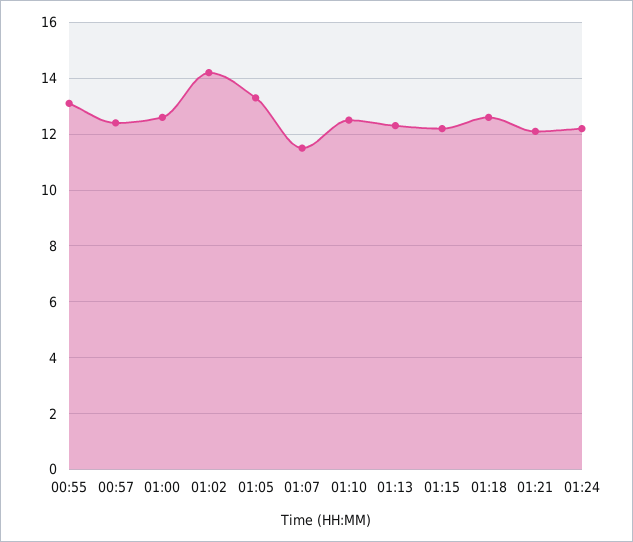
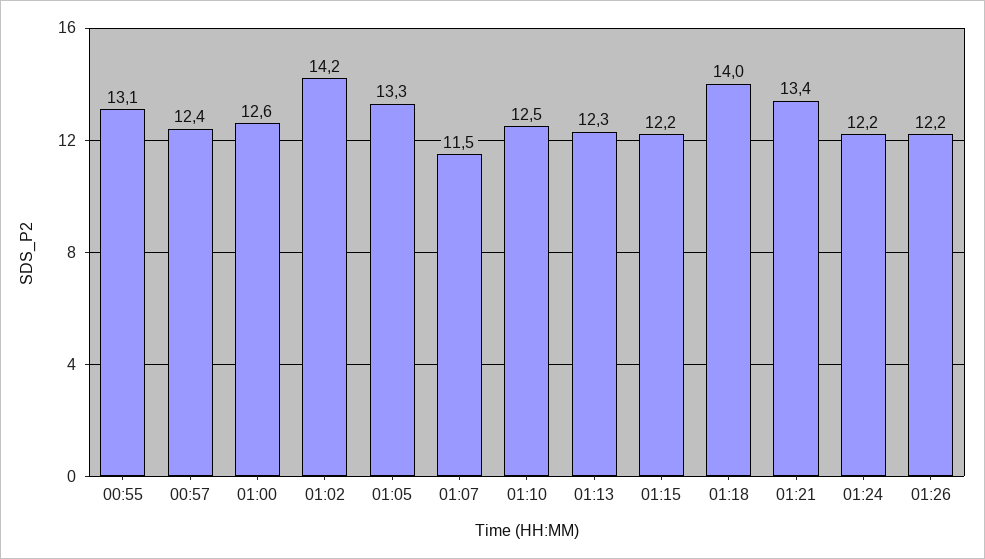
01:18: 12.5 -> 14
01:21: 12 -> 13.4
01:26: none -> 12.2

